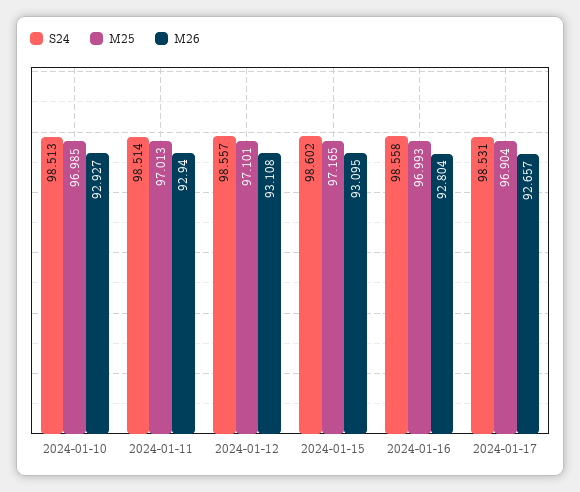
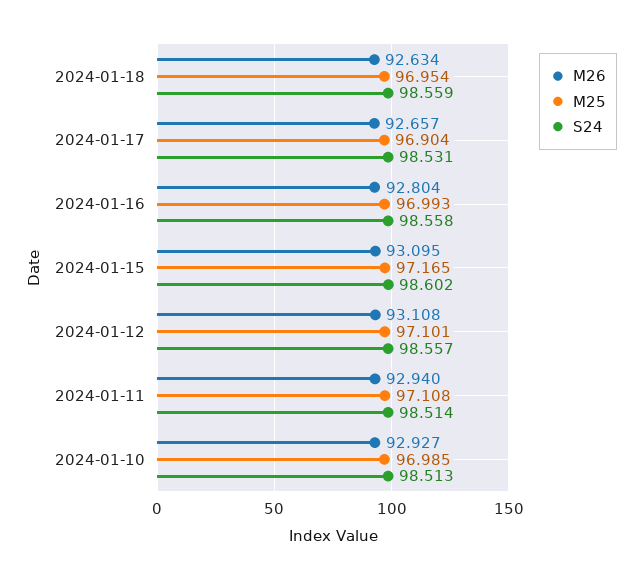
M25, 2024-01-11: 97.013 -> 97.108
M26, 2024-01-18: none -> 92.634
M25, 2024-01-18: none -> 96.954
S24, 2024-01-18: none -> 98.559

